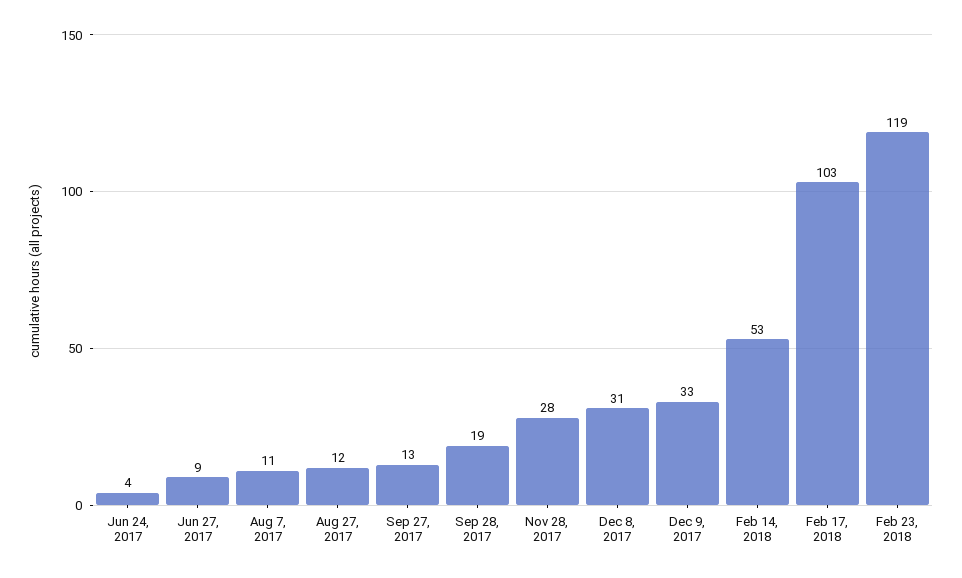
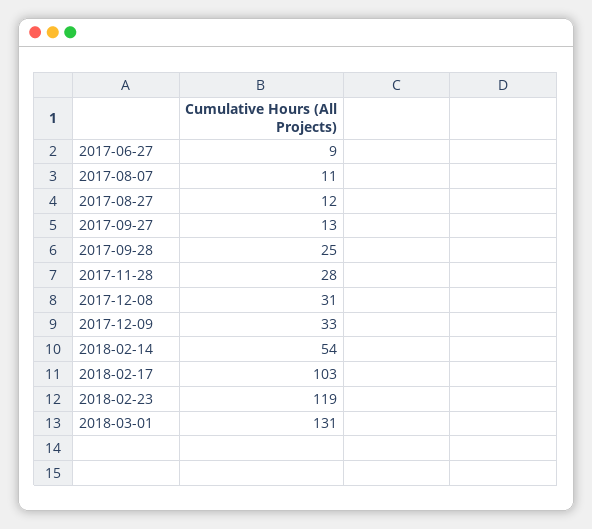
Jun 24, 2017: 4 -> none
Sep 28, 2017: 19 -> 25
Feb 14, 2018: 53 -> 54
2018-03-01: none -> 131

